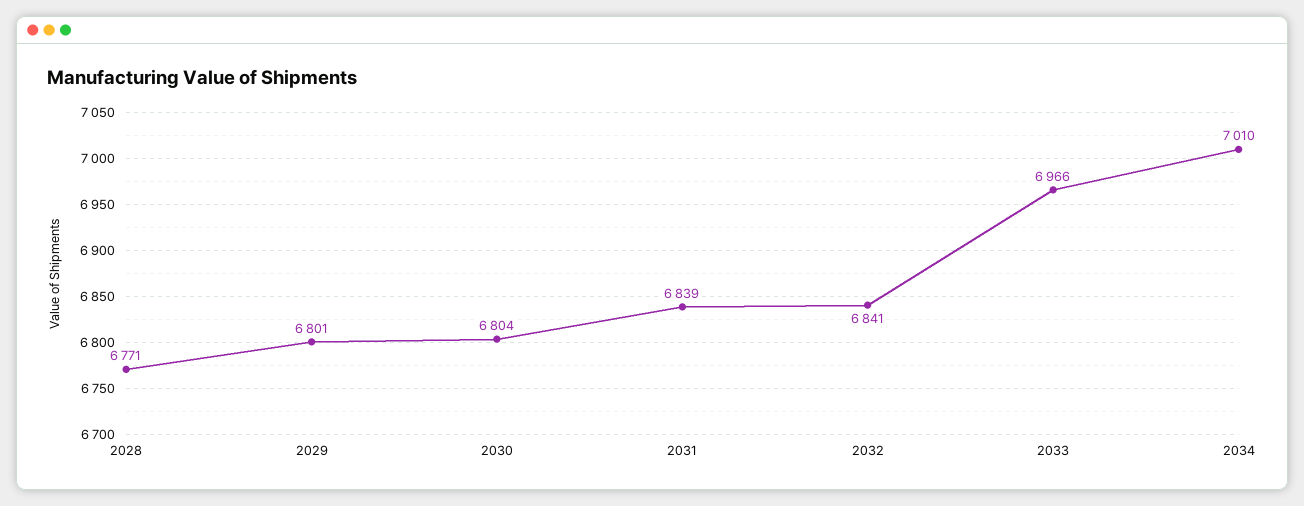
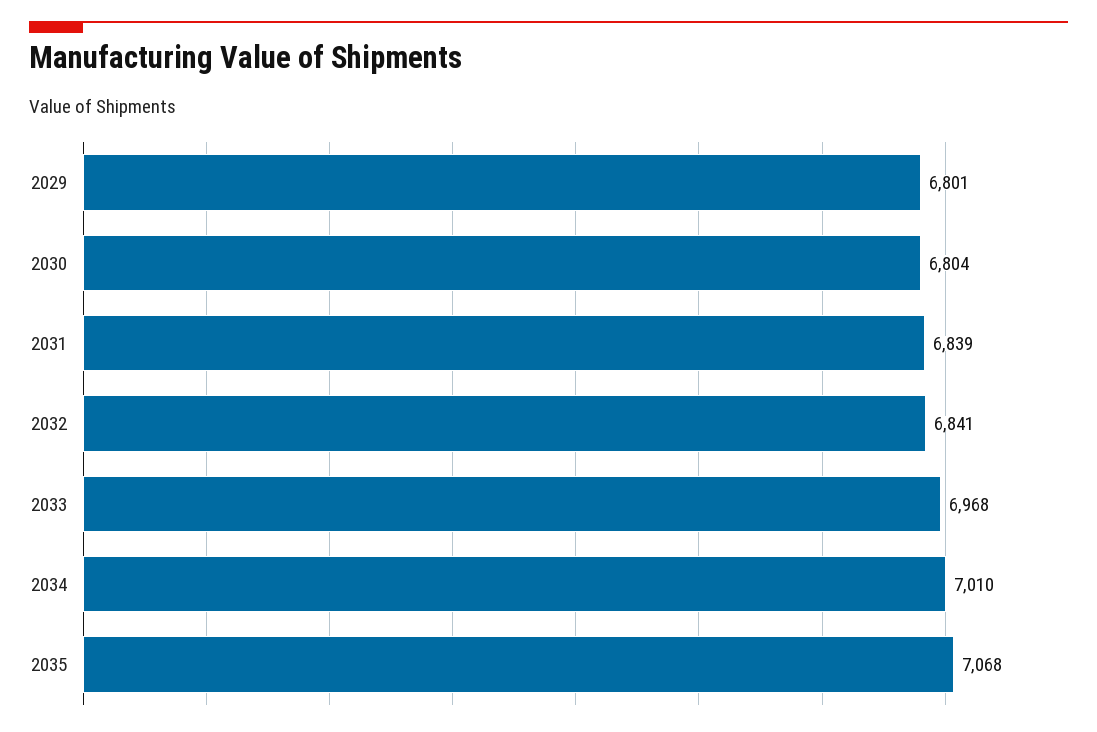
2028: 6771 -> none
2033: 6966 -> 6968
2035: none -> 7068

